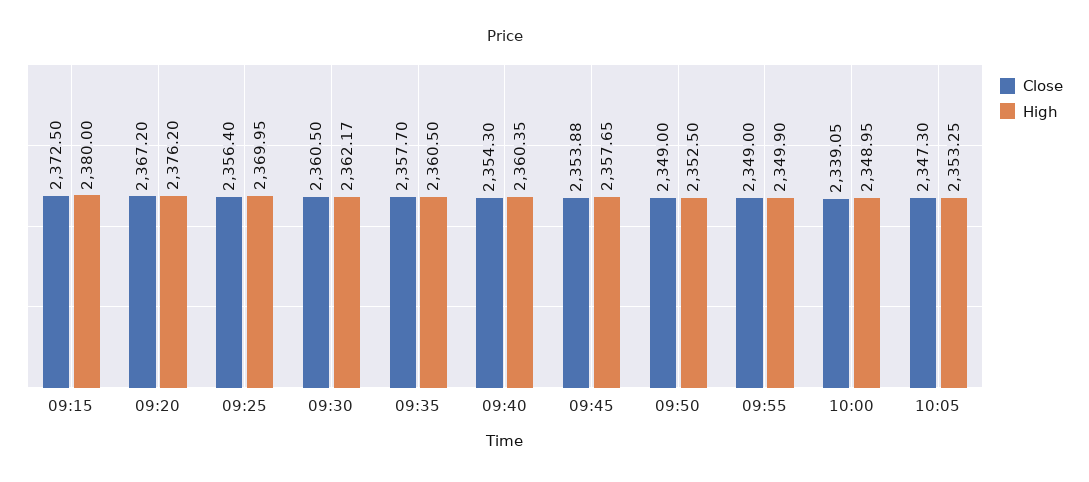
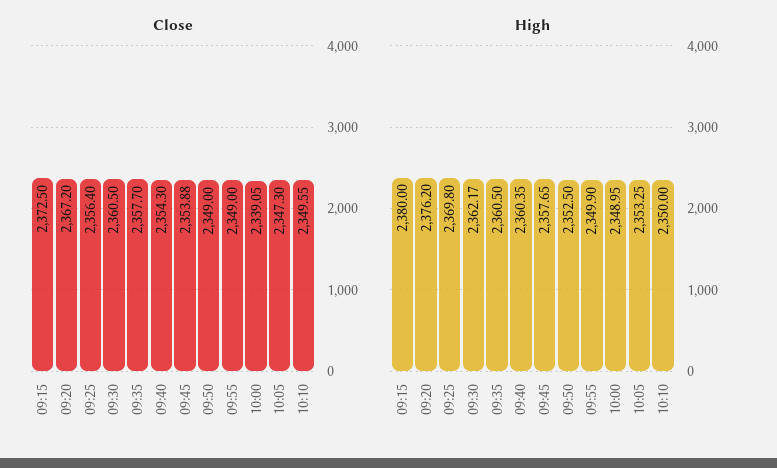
High, 09:25: 2369.95 -> 2369.8
Close, 10:10: none -> 2349.55
High, 10:10: none -> 2350

